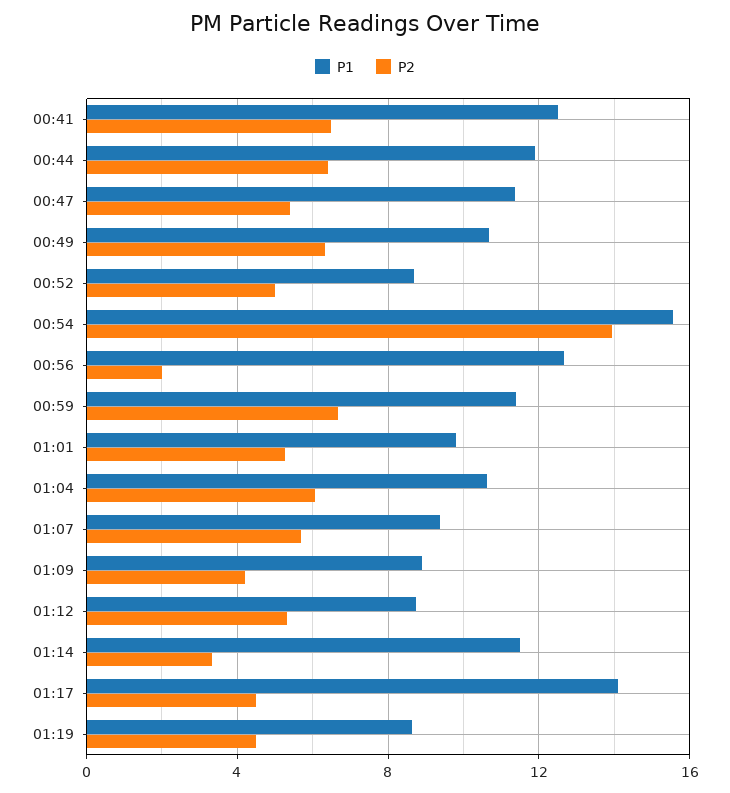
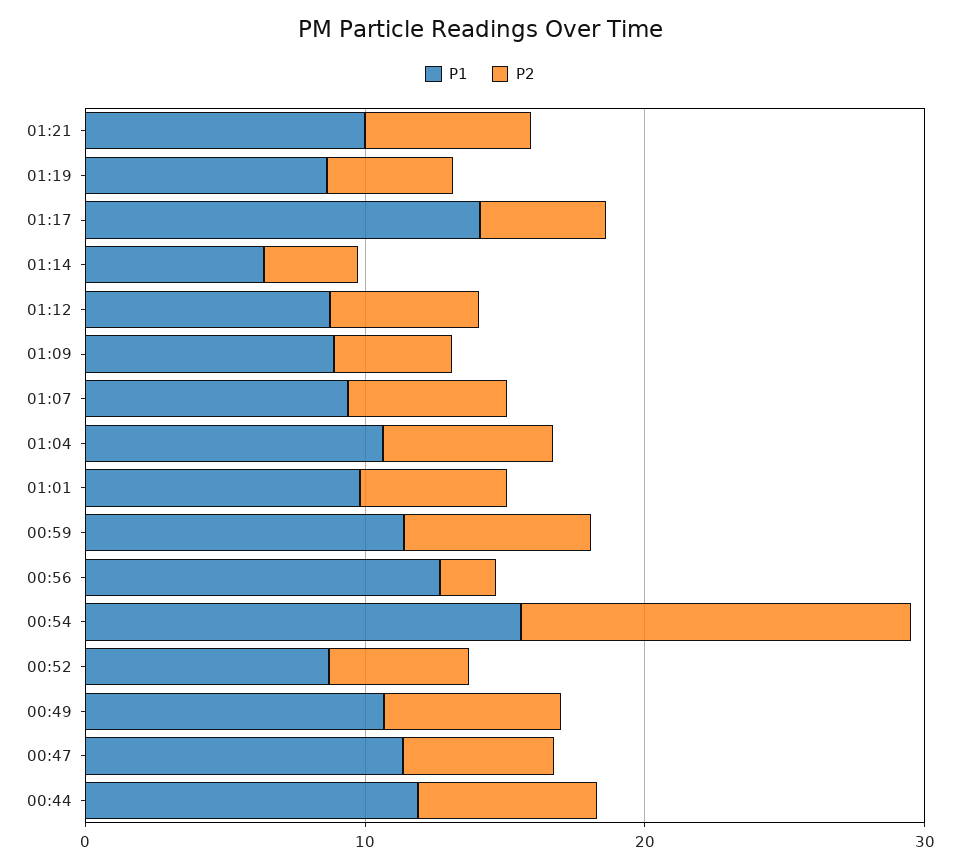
P1, 00:41: 12.5 -> none
P2, 00:41: 6.5 -> none
P1, 01:14: 11.5 -> 6
P1, 01:21: none -> 10
P2, 01:21: none -> 6

